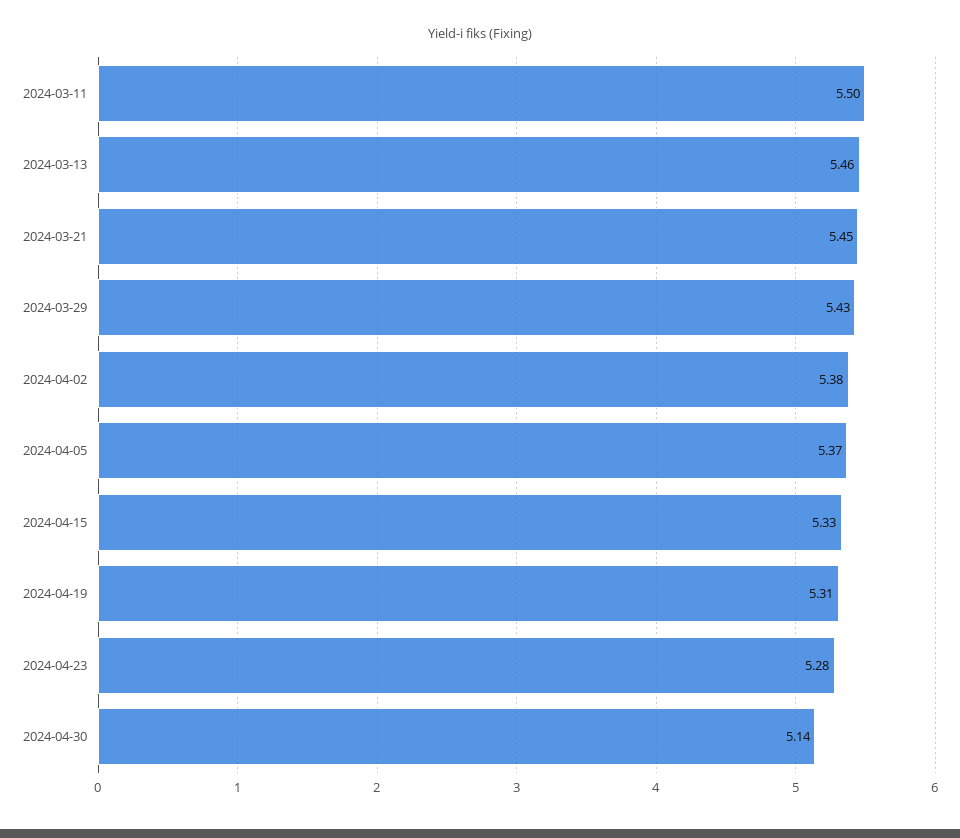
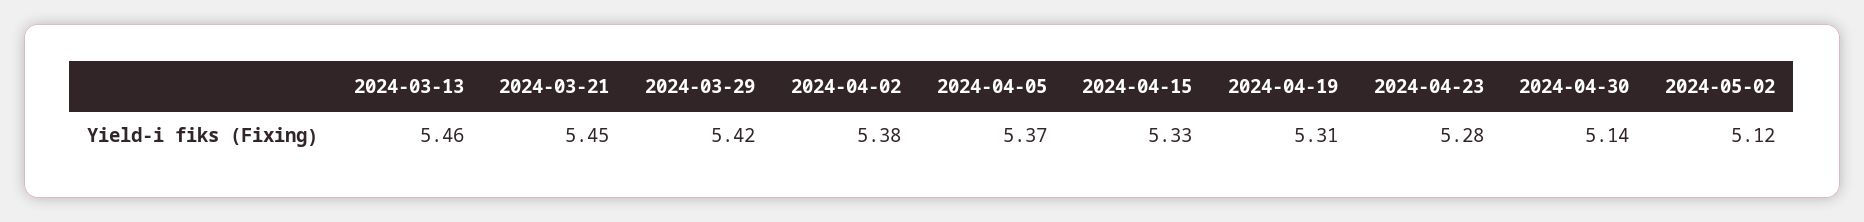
2024-03-11: 5.5 -> none
2024-03-29: 5.43 -> 5.42
2024-05-02: none -> 5.12

